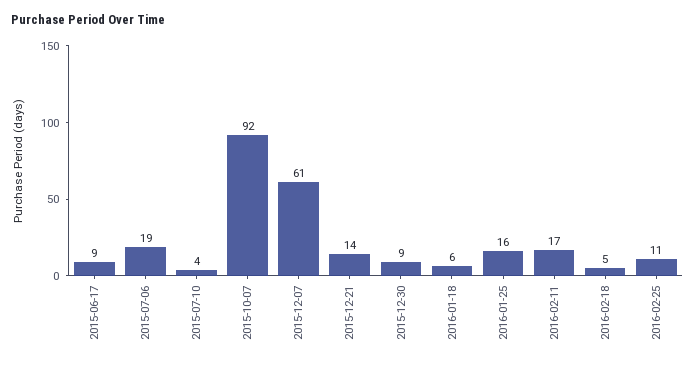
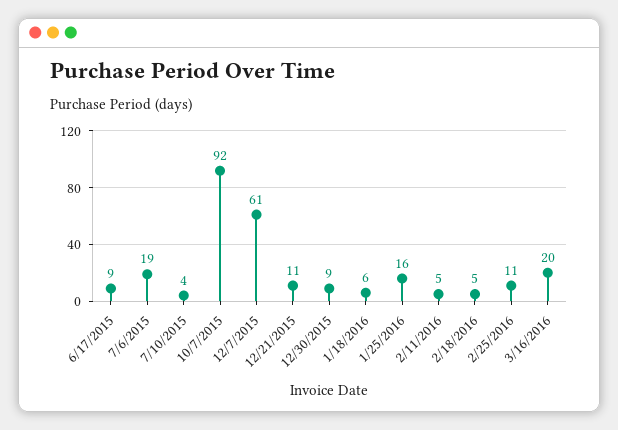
2015-12-21: 14 -> 11
2016-02-11: 17 -> 5
3/16/2016: none -> 20

